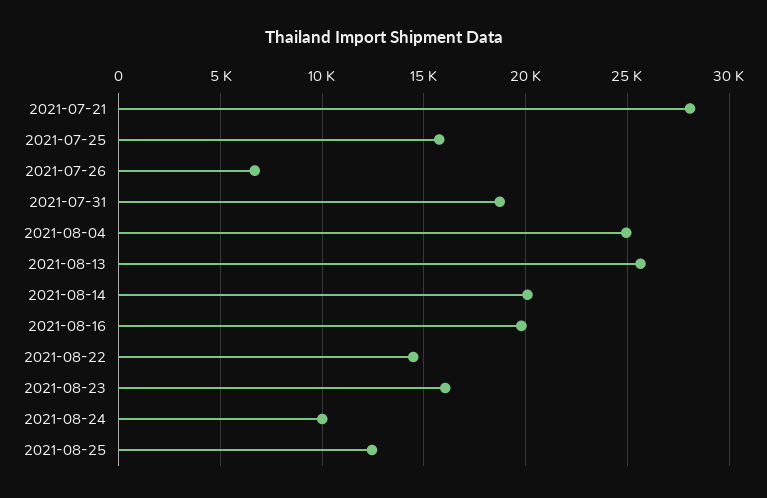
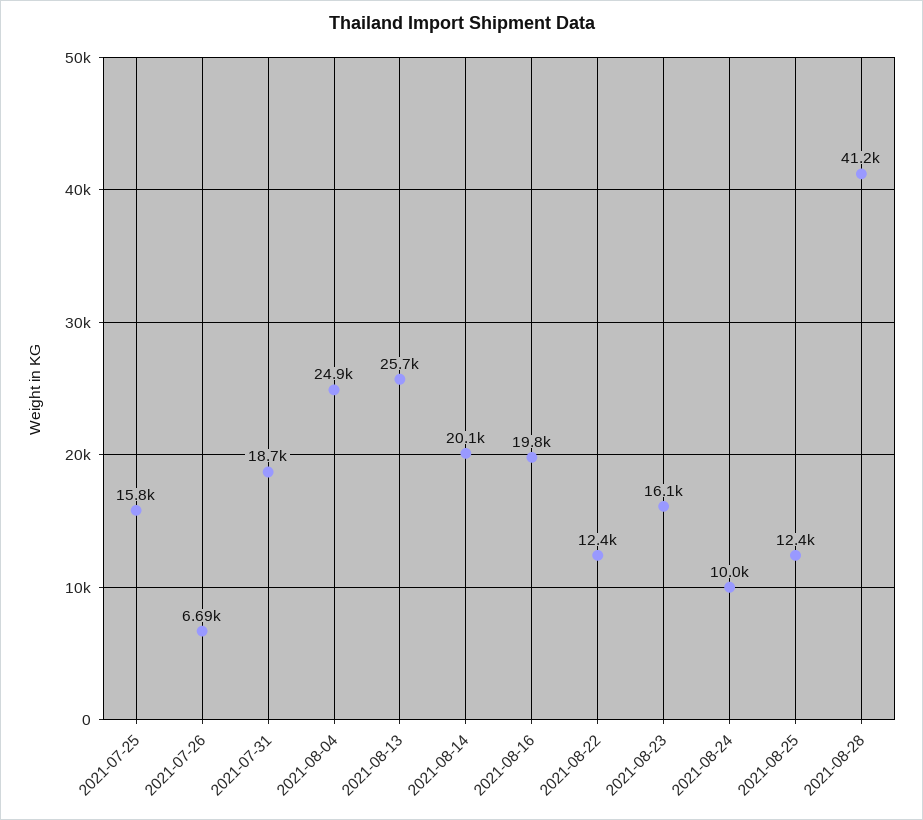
2021-07-21: 28000 -> none
2021-08-22: 14500 -> 12400
2021-08-28: none -> 41200

